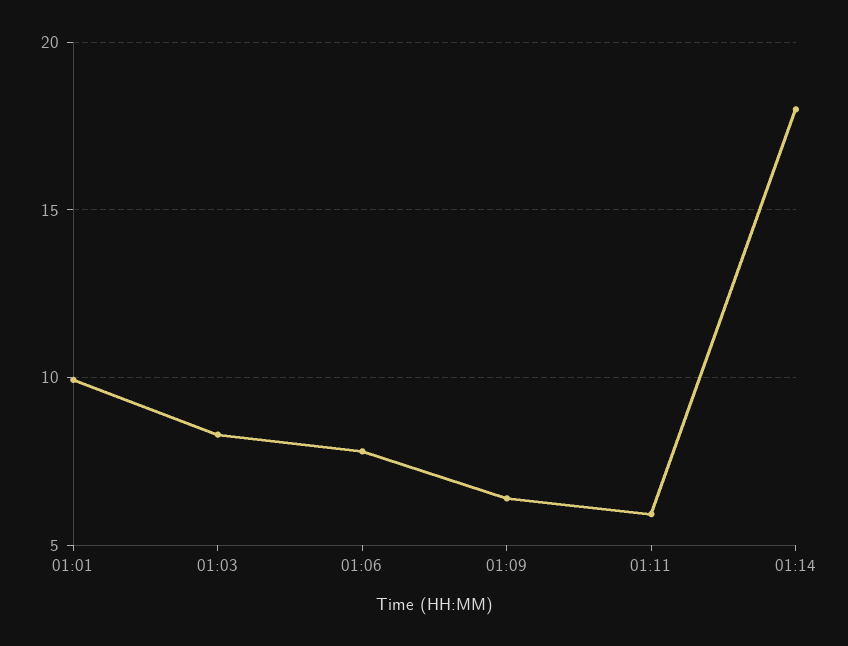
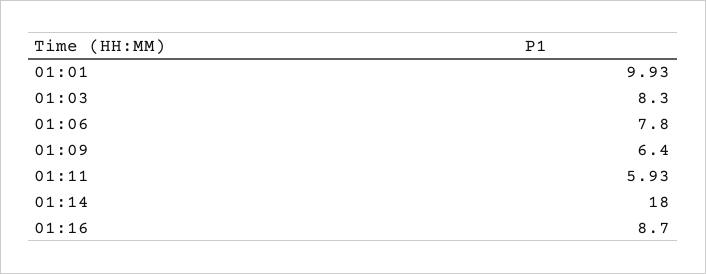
01:16: none -> 8.7

